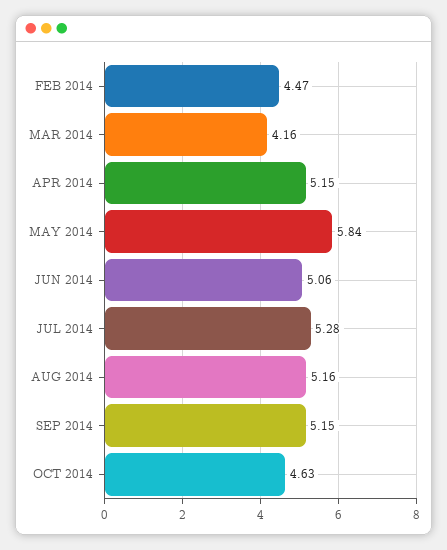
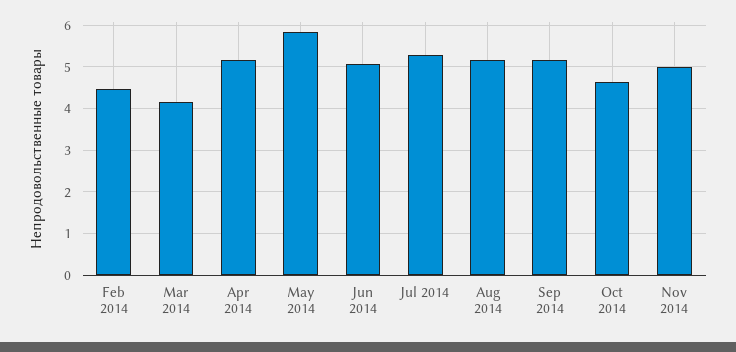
Nov 2014: none -> 5

